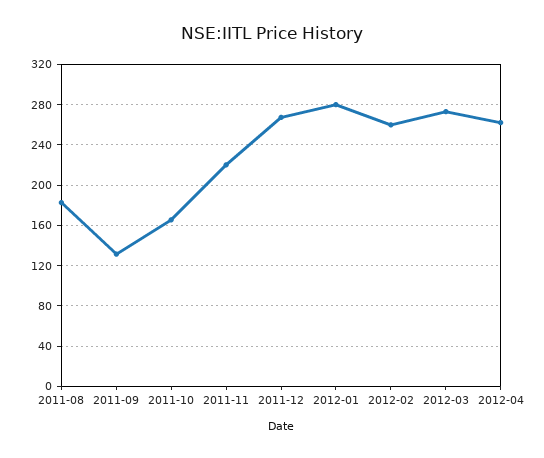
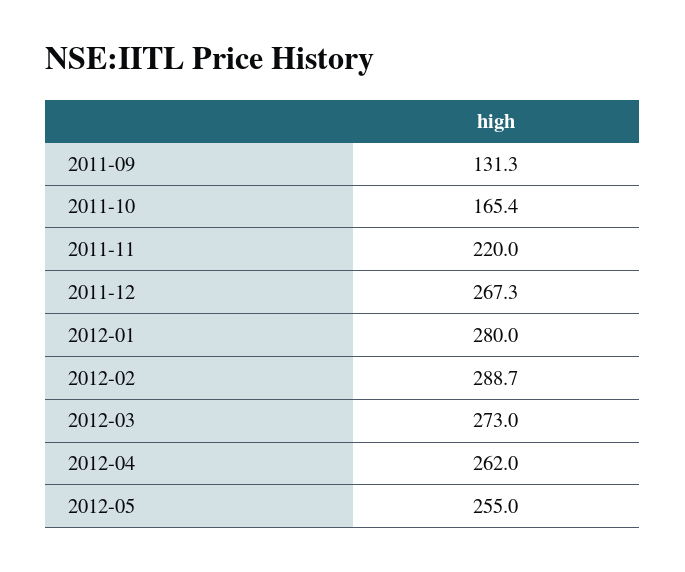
2011-08: 180 -> none
2012-02: 260 -> 288.7
2012-05: none -> 255

